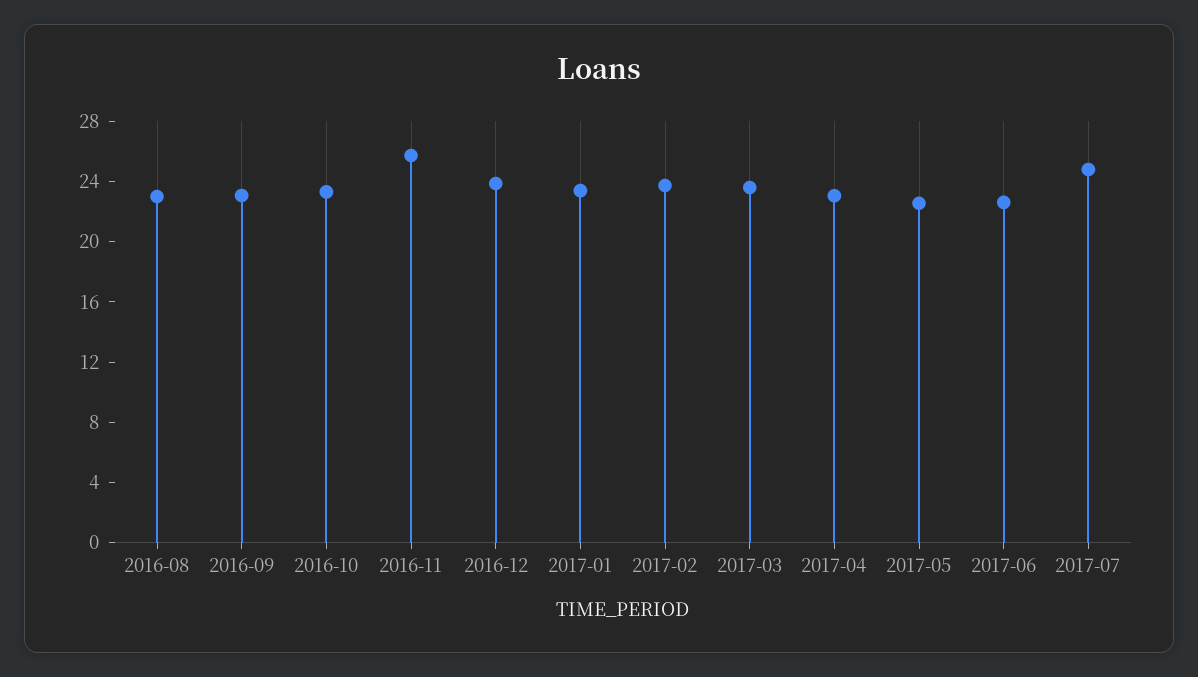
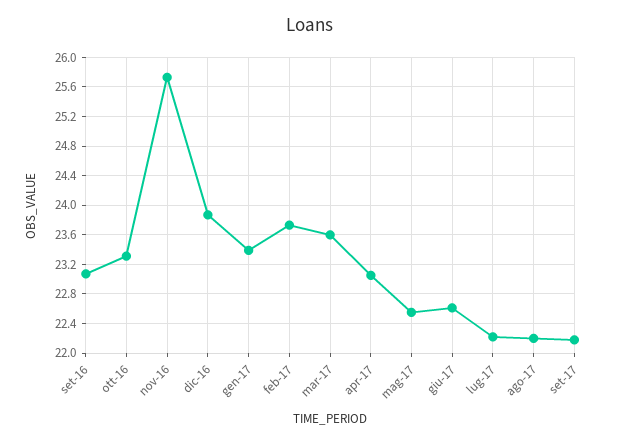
2016-08: 23 -> none
2017-07: 25 -> 22.2
ago-17: none -> 22.2
set-17: none -> 22.2

